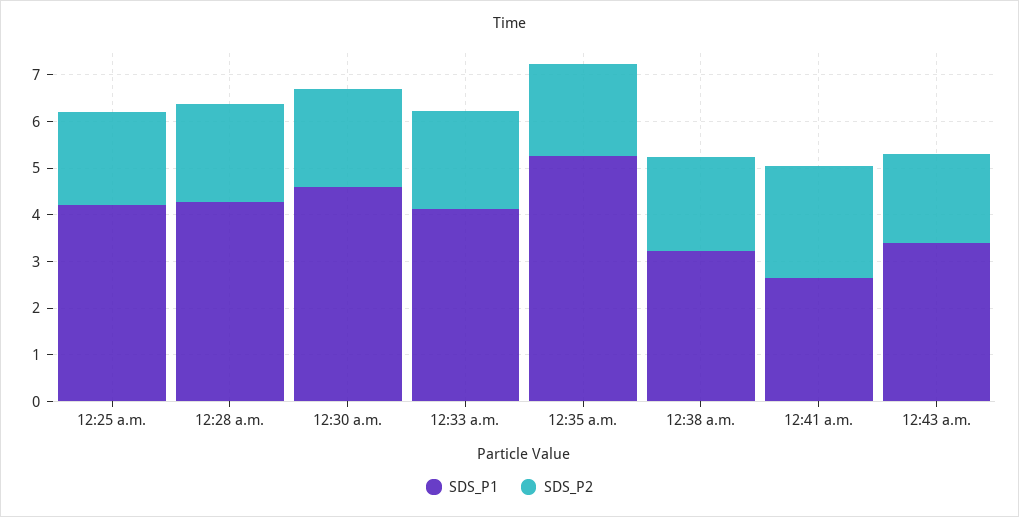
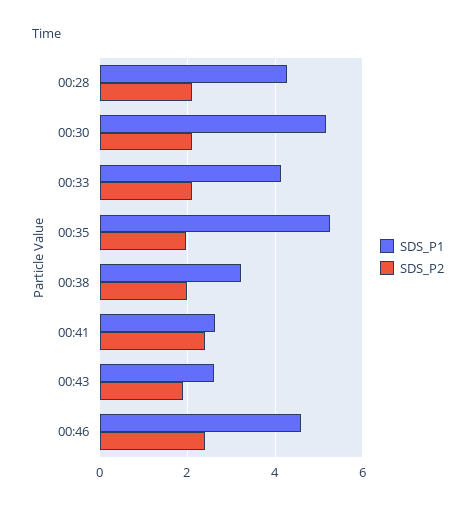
SDS_P1, 12:25 a.m.: 4.2 -> none
SDS_P2, 12:25 a.m.: 2 -> none
SDS_P1, 12:30 a.m.: 4.6 -> 5.2
SDS_P1, 12:43 a.m.: 3.4 -> 2.6
SDS_P1, 00:46: none -> 4.6
SDS_P2, 00:46: none -> 2.4

